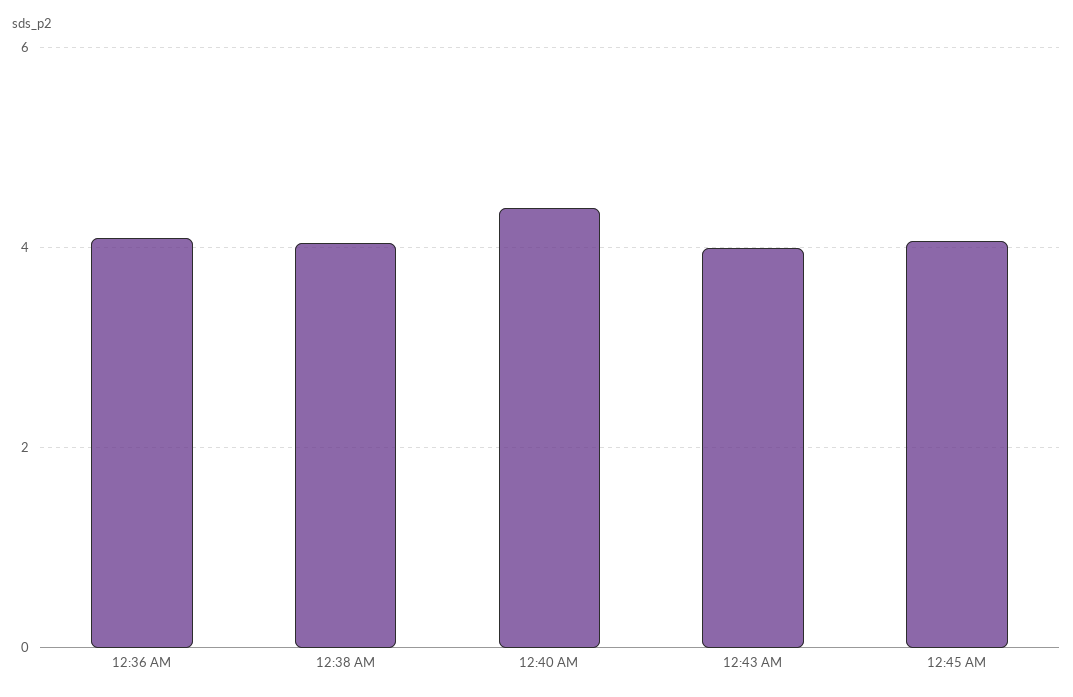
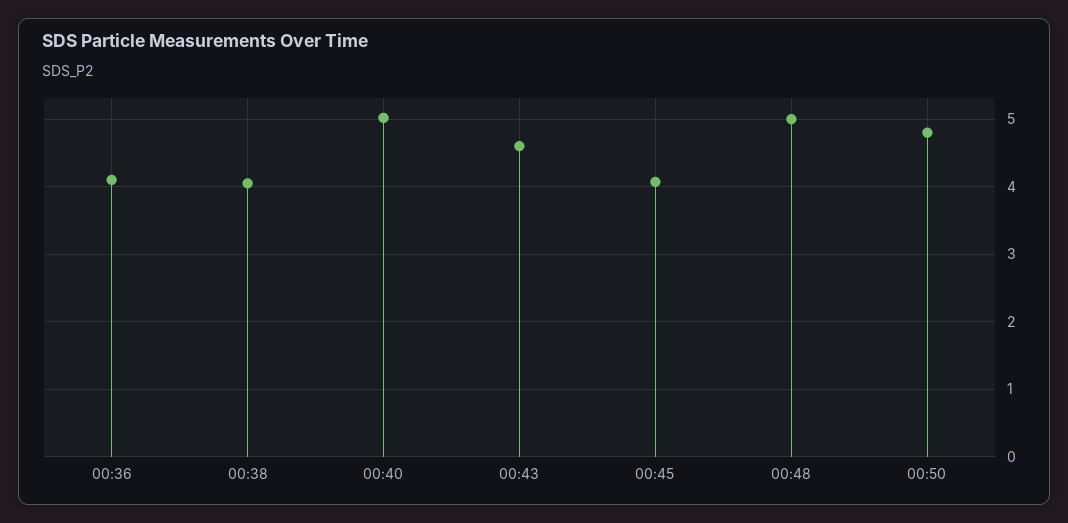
12:40 AM: 4.4 -> 5
12:43 AM: 4 -> 4.6
00:48: none -> 5
00:50: none -> 4.8

